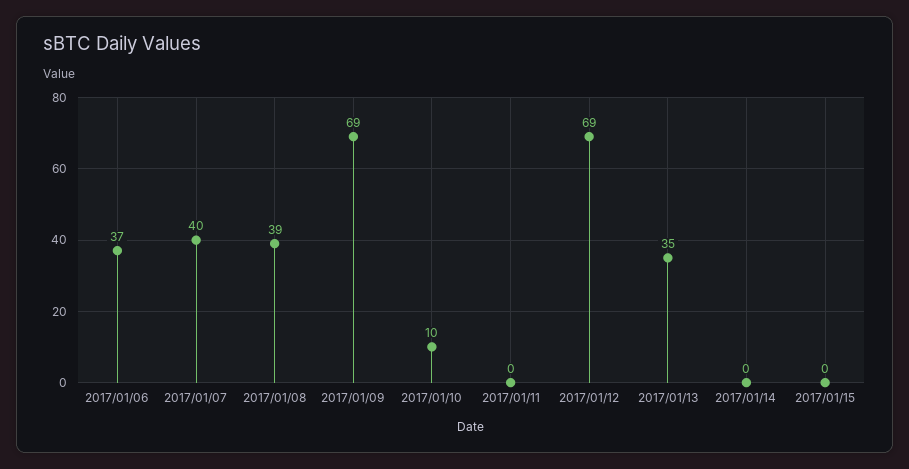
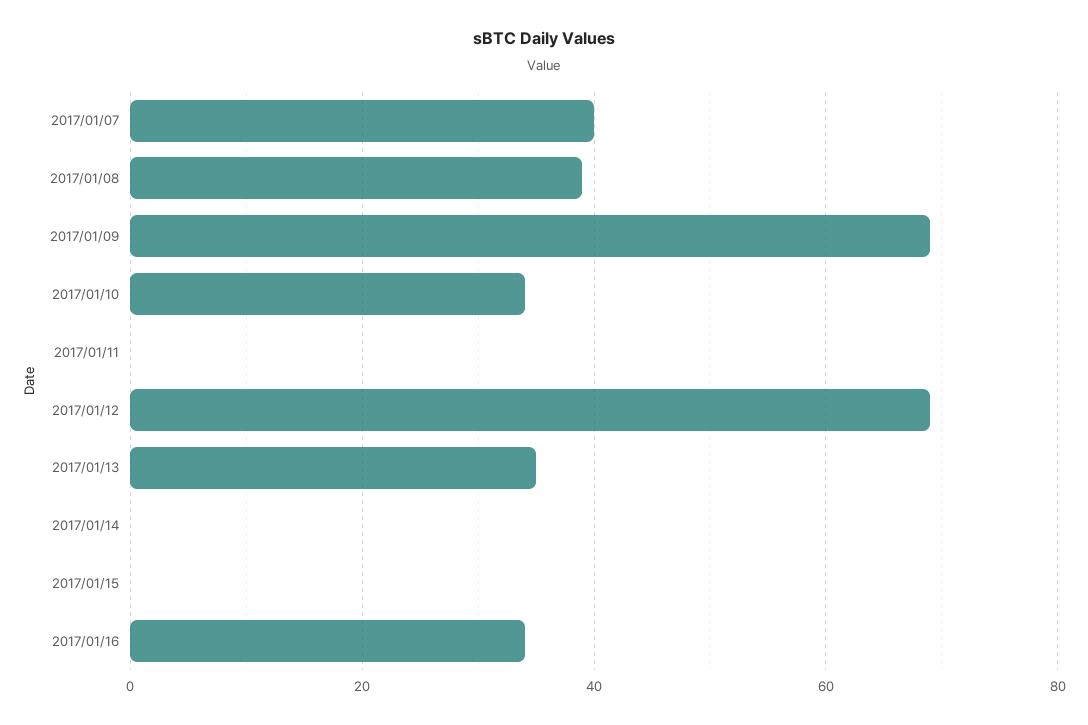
2017/01/06: 37 -> none
2017/01/10: 10 -> 35
2017/01/16: none -> 35

